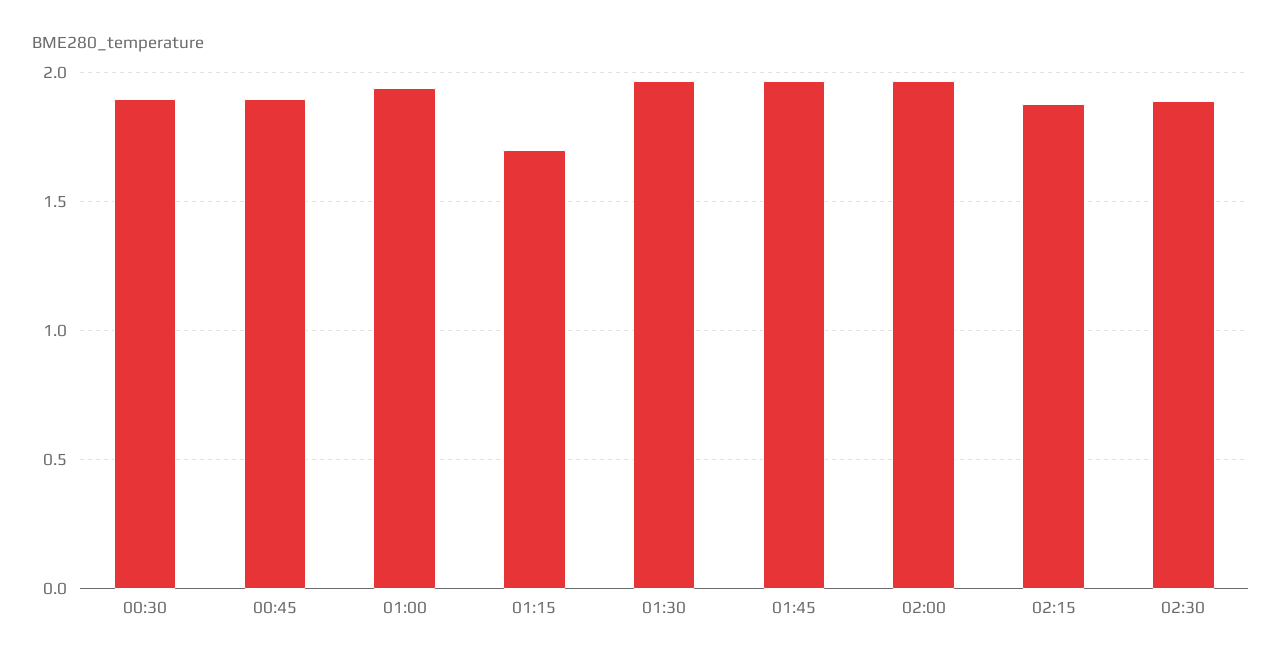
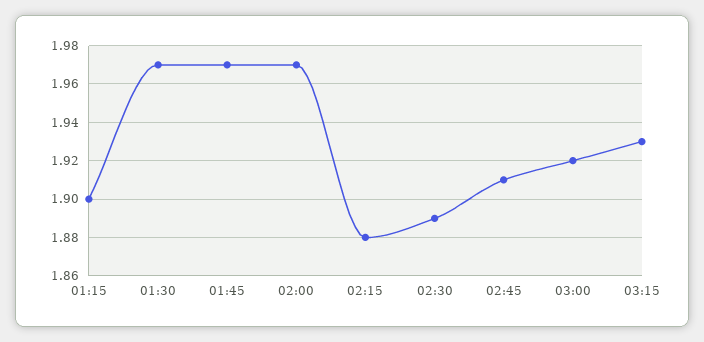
00:30: 1.9 -> none
00:45: 1.9 -> none
01:00: 1.95 -> none
01:15: 1.7 -> 1.9
02:45: none -> 1.91
03:00: none -> 1.92
03:15: none -> 1.93

